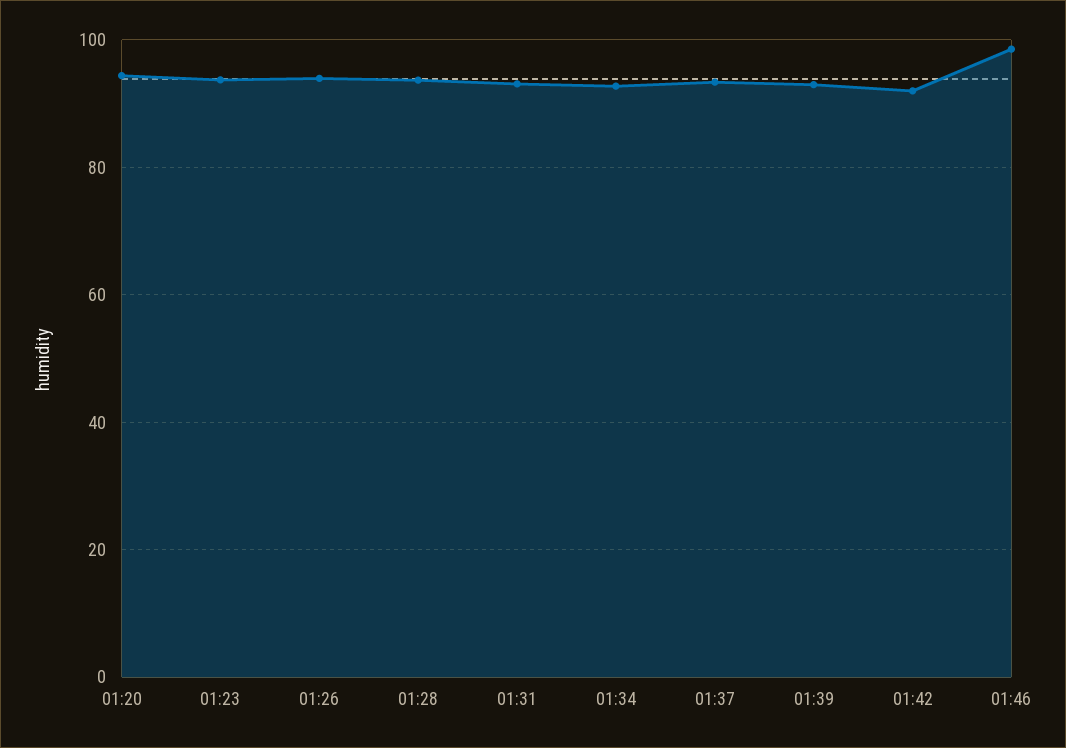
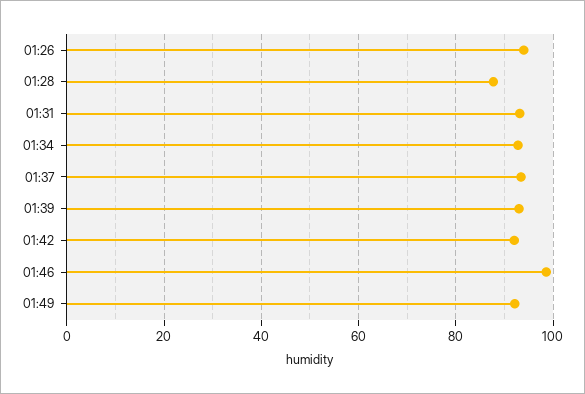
01:20: 94 -> none
01:23: 94 -> none
01:28: 94 -> 88
01:49: none -> 92

